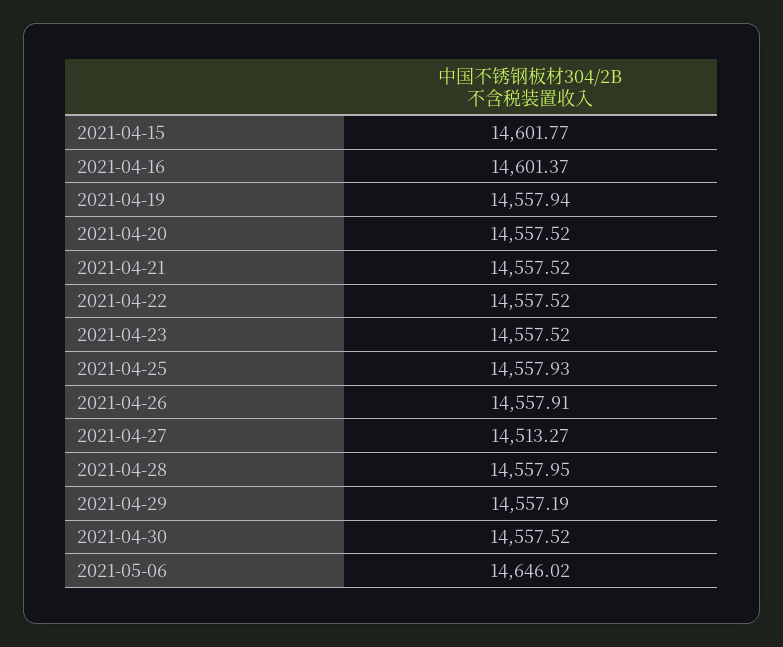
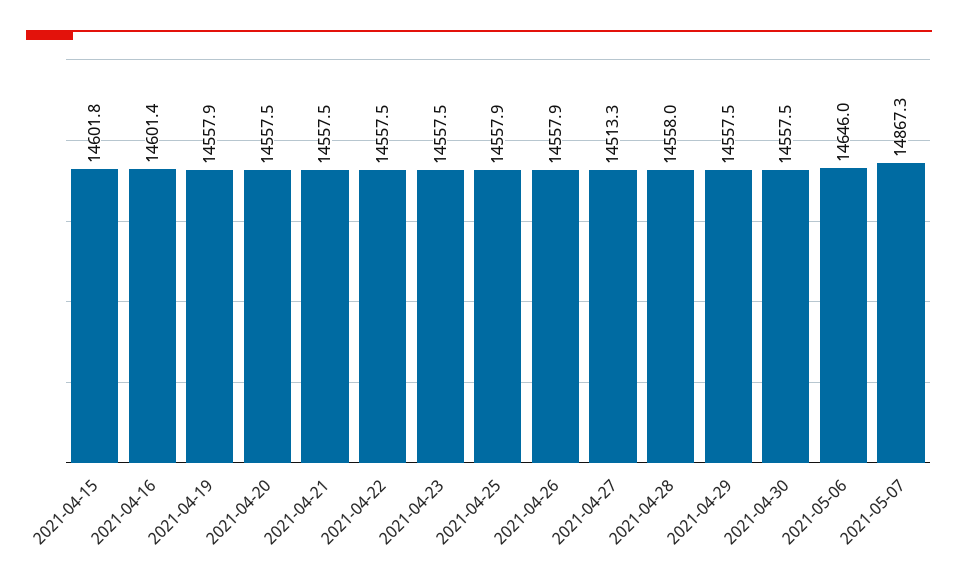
2021-04-29: 14557.19 -> 14557.5
2021-05-07: none -> 14867.3

